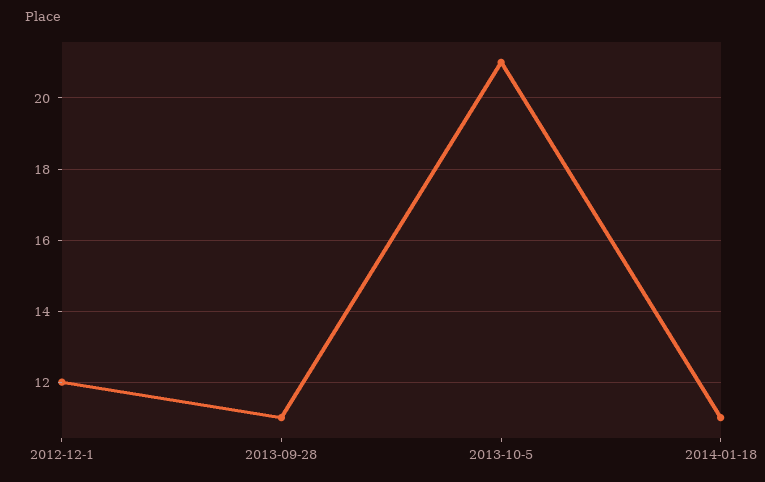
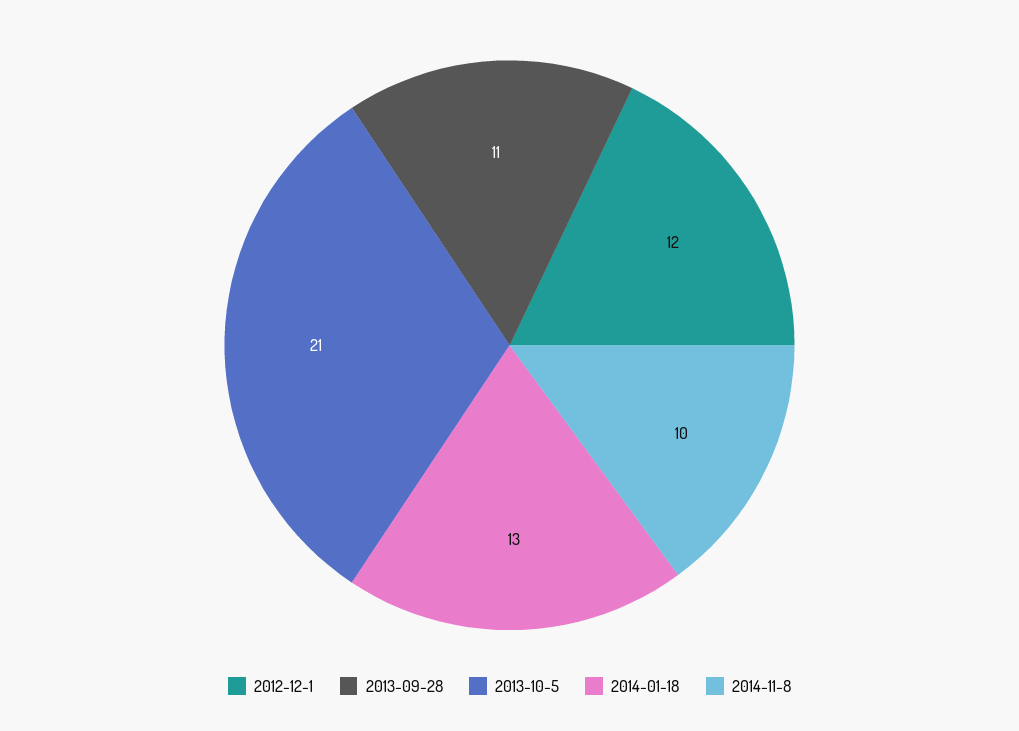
2014-01-18: 11 -> 13
2014-11-8: none -> 10

